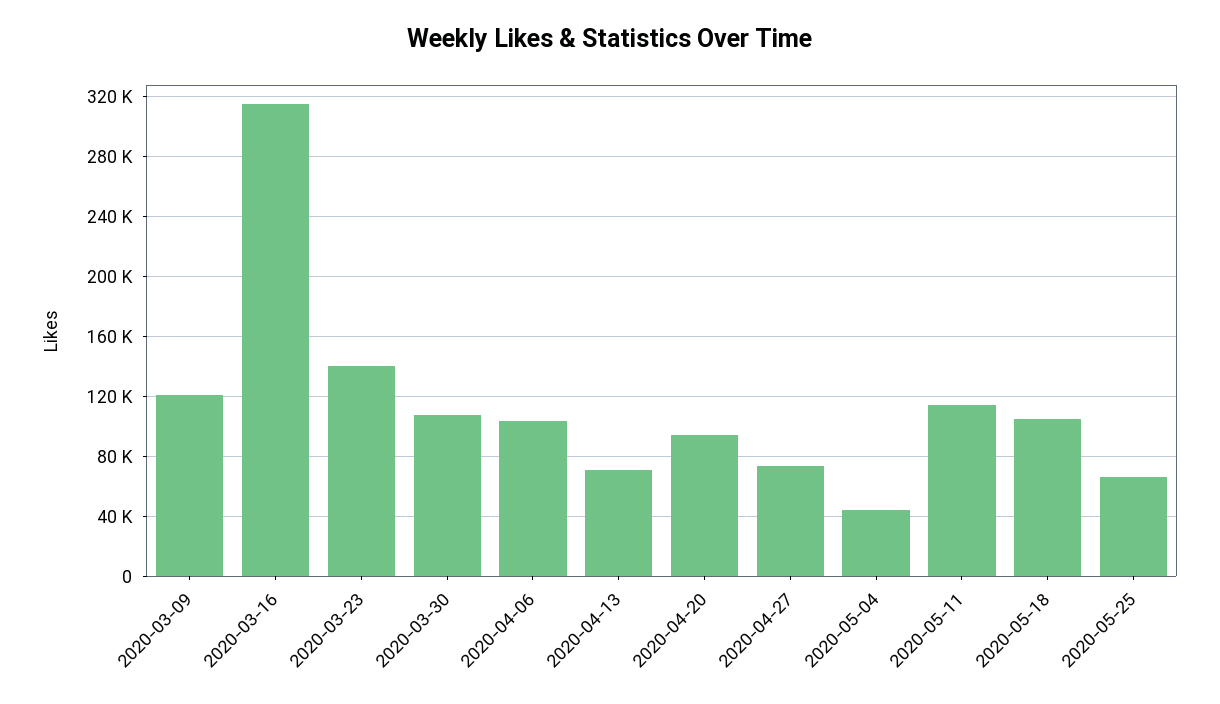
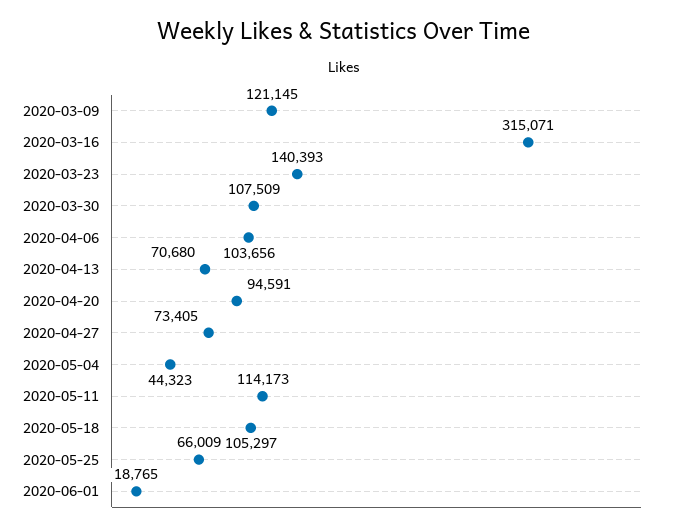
2020-06-01: none -> 18765

